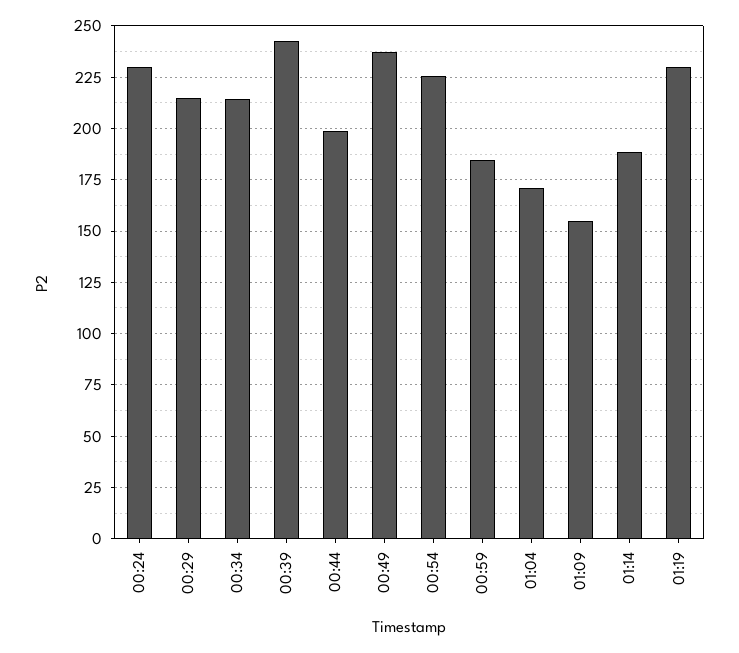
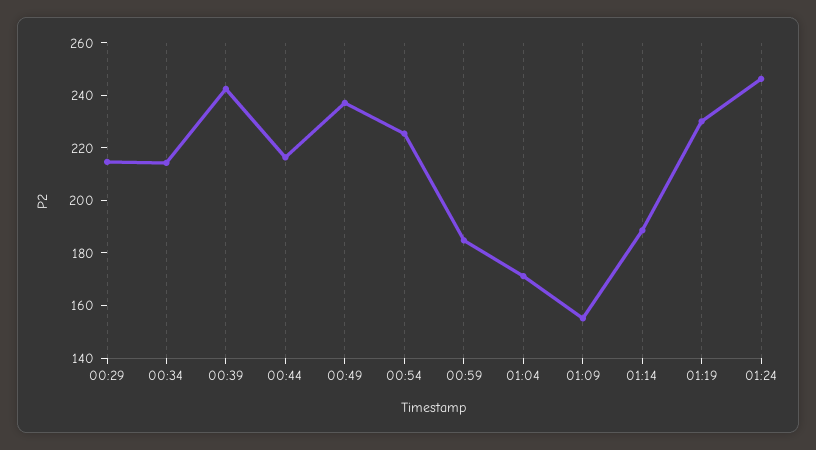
00:24: 230 -> none
00:44: 200 -> 215
01:24: none -> 245

